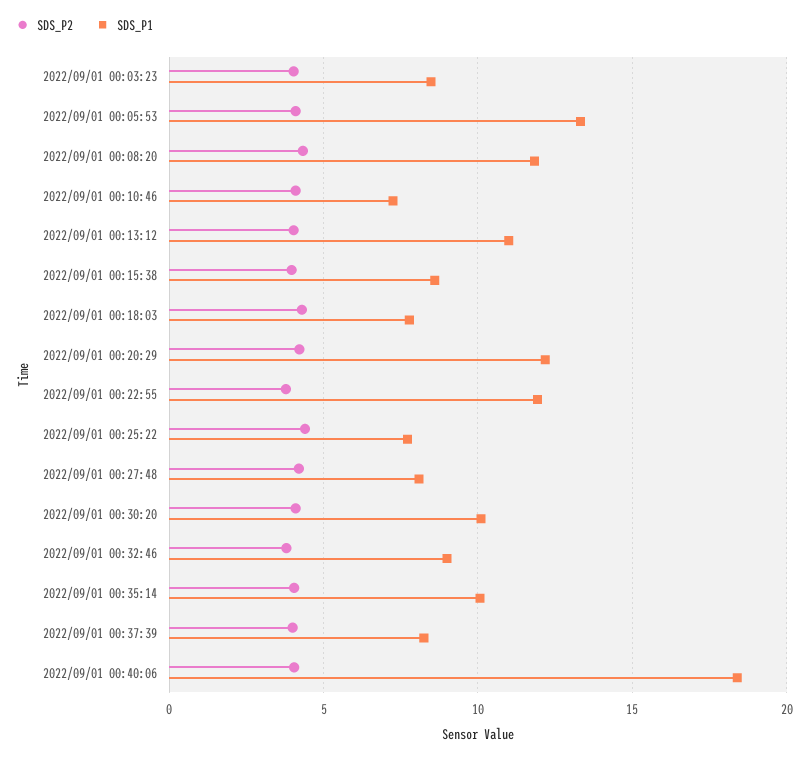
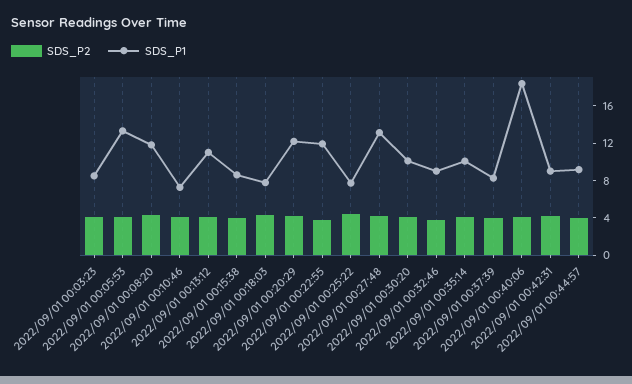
SDS_P1, 2022/09/01 00:27:48: 8 -> 13
SDS_P2, 2022/09/01 00:42:31: none -> 4
SDS_P1, 2022/09/01 00:42:31: none -> 9
SDS_P2, 2022/09/01 00:44:57: none -> 4
SDS_P1, 2022/09/01 00:44:57: none -> 9

